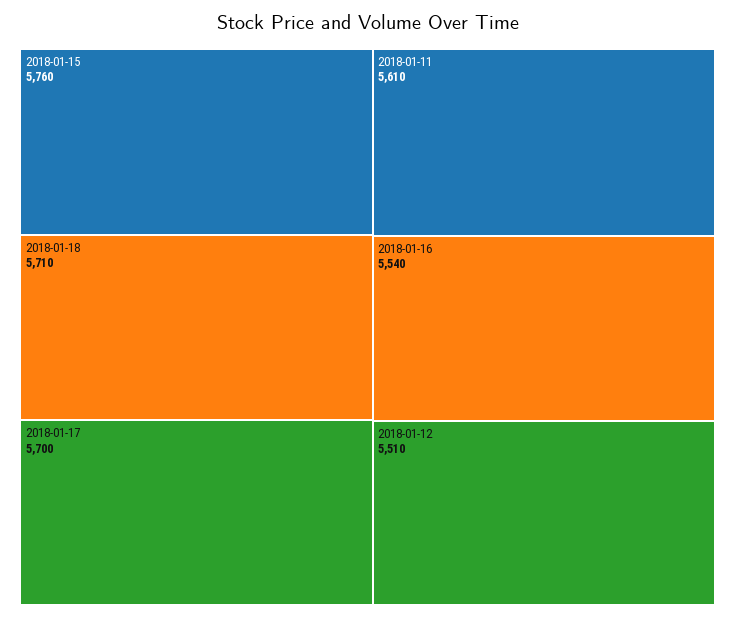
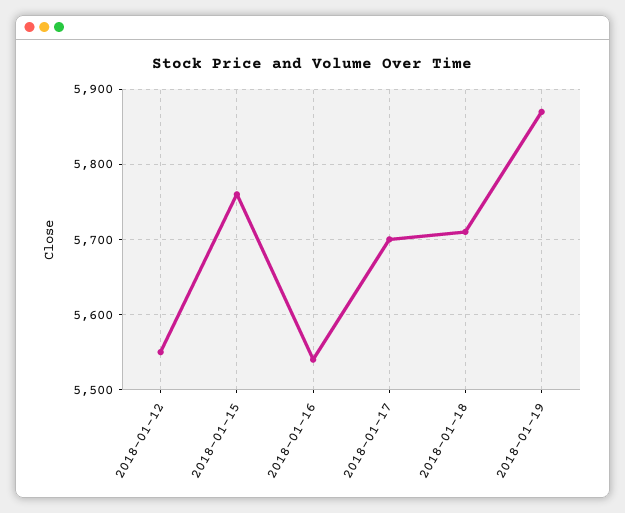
2018-01-11: 5610 -> none
2018-01-12: 5510 -> 5550
2018-01-19: none -> 5870

